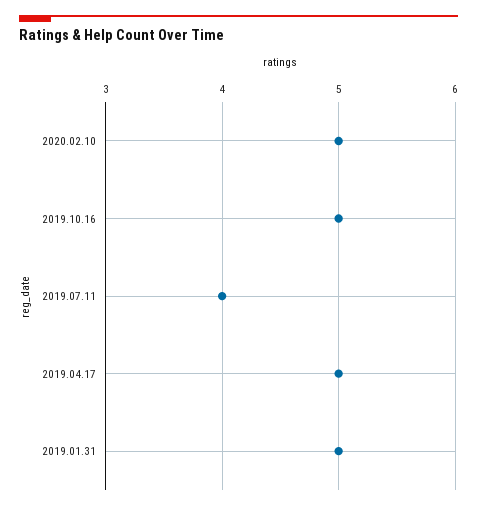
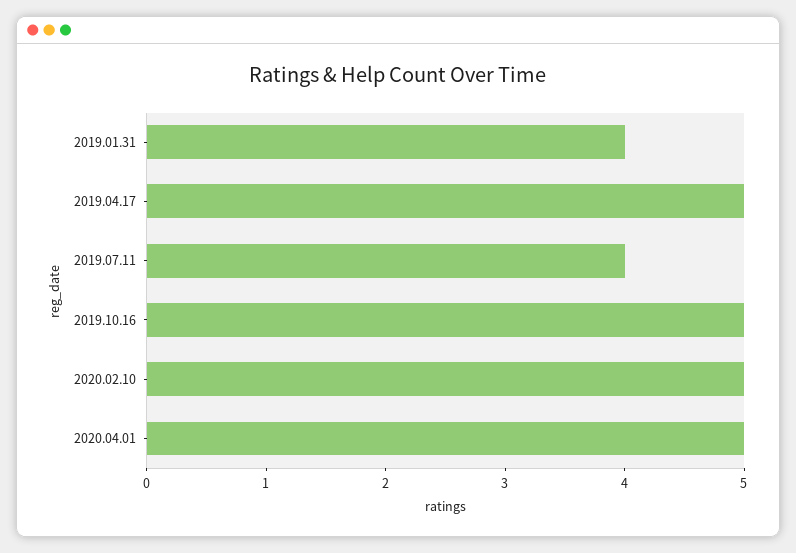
2019.01.31: 5 -> 4
2020.04.01: none -> 5

